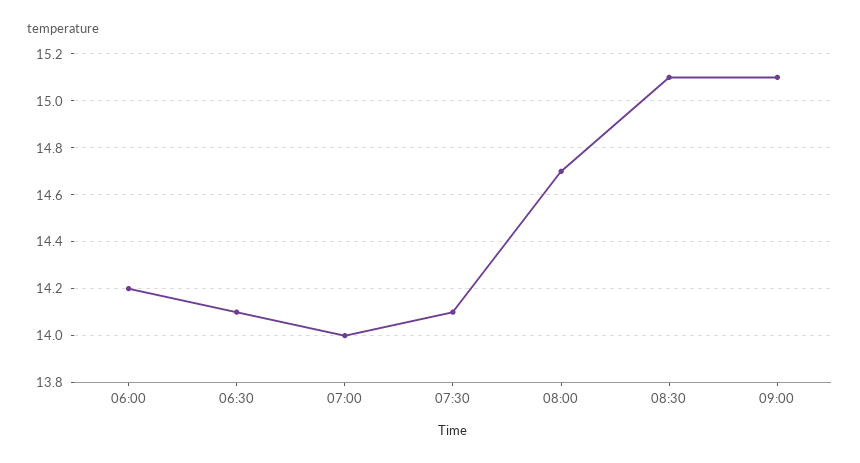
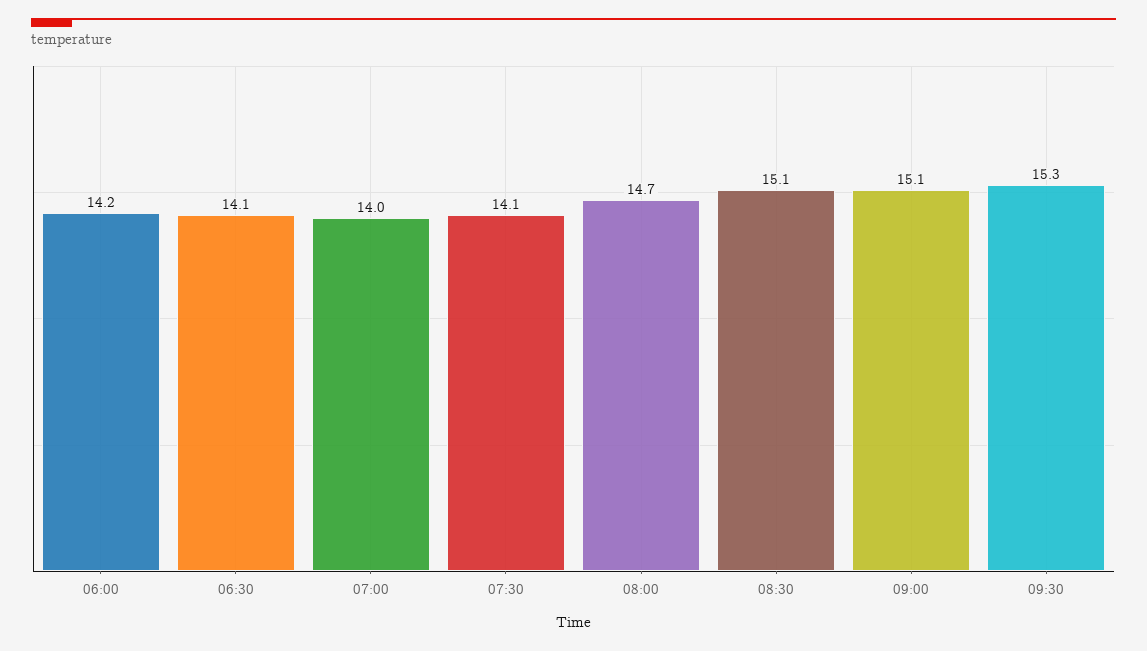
09:30: none -> 15.3

